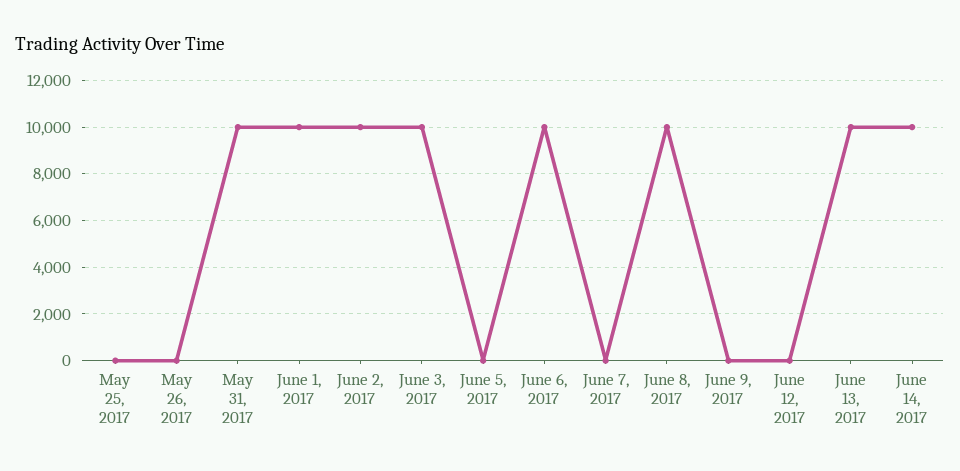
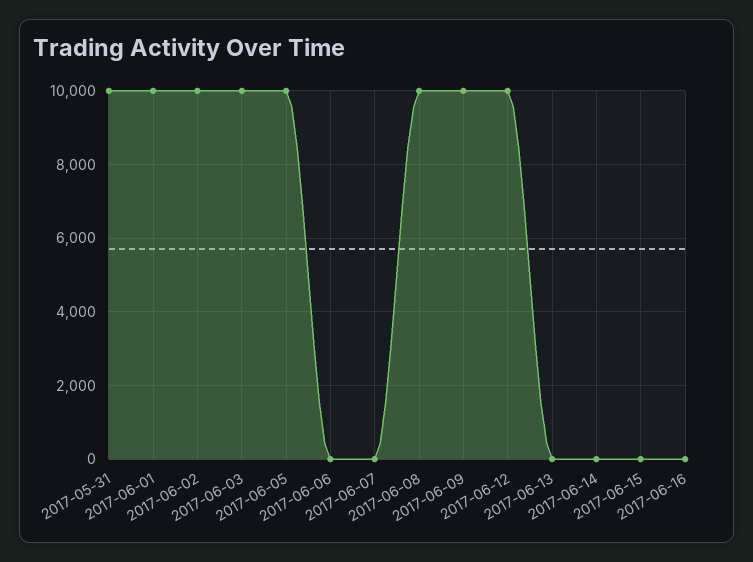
May 25, 2017: 0 -> none
May 26, 2017: 0 -> none
June 5, 2017: 0 -> 10000
June 6, 2017: 10000 -> 0
June 9, 2017: 0 -> 10000
June 12, 2017: 0 -> 10000
June 13, 2017: 10000 -> 0
June 14, 2017: 10000 -> 0
2017-06-15: none -> 0
2017-06-16: none -> 0

